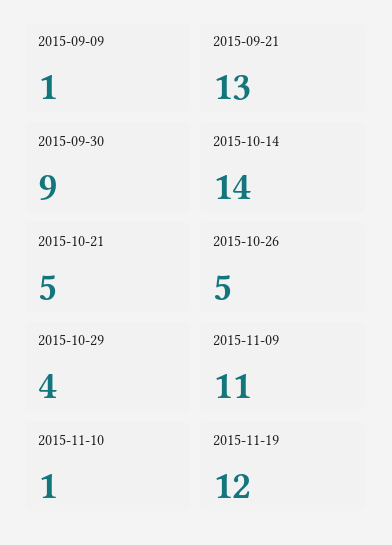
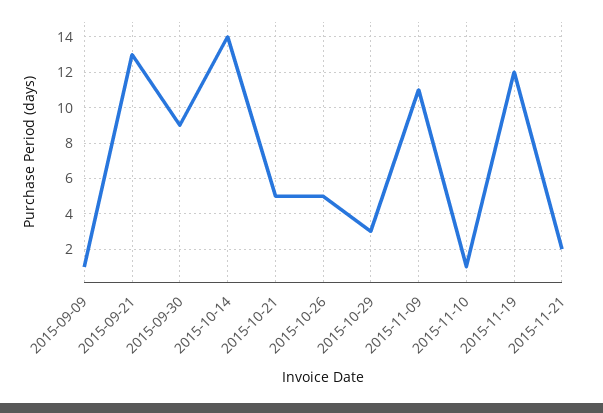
2015-10-29: 4 -> 3
2015-11-21: none -> 2

